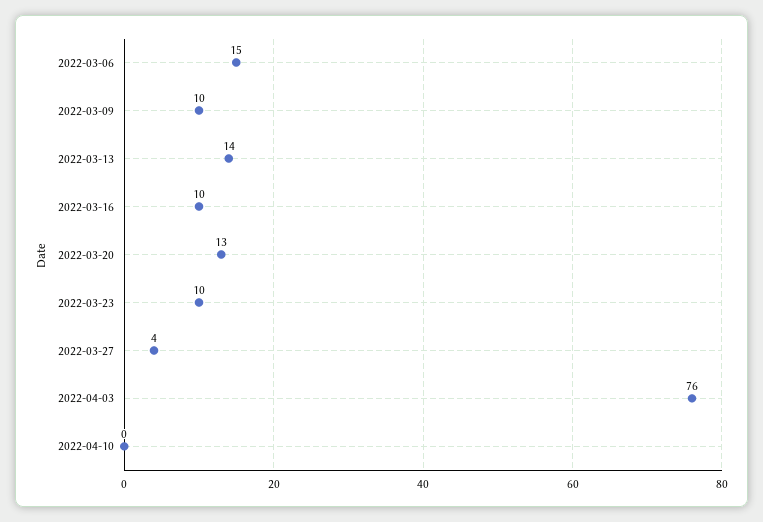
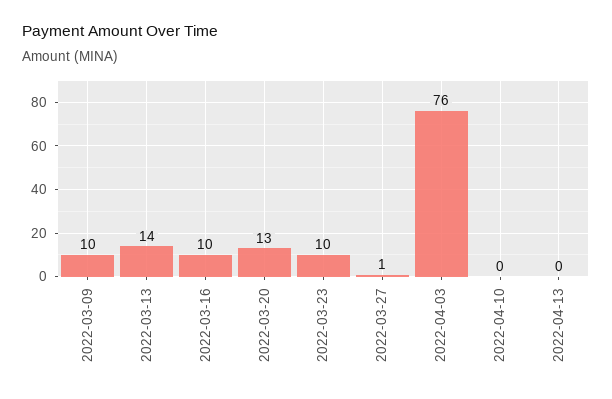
2022-03-06: 15 -> none
2022-03-27: 4 -> 1
2022-04-13: none -> 0

